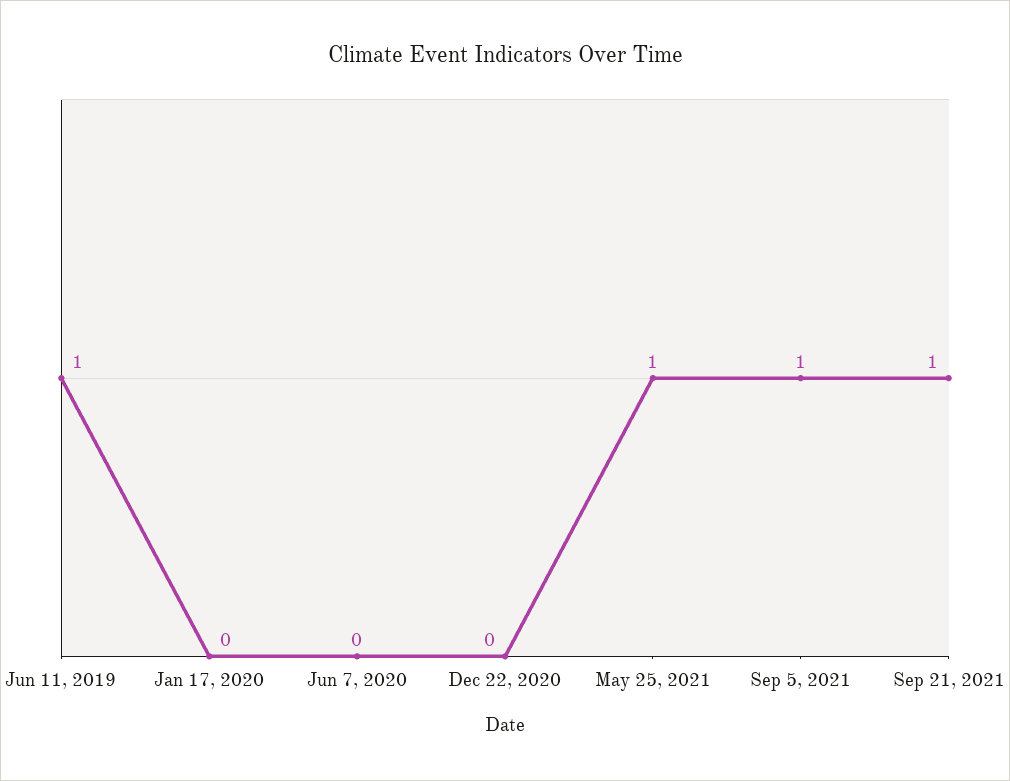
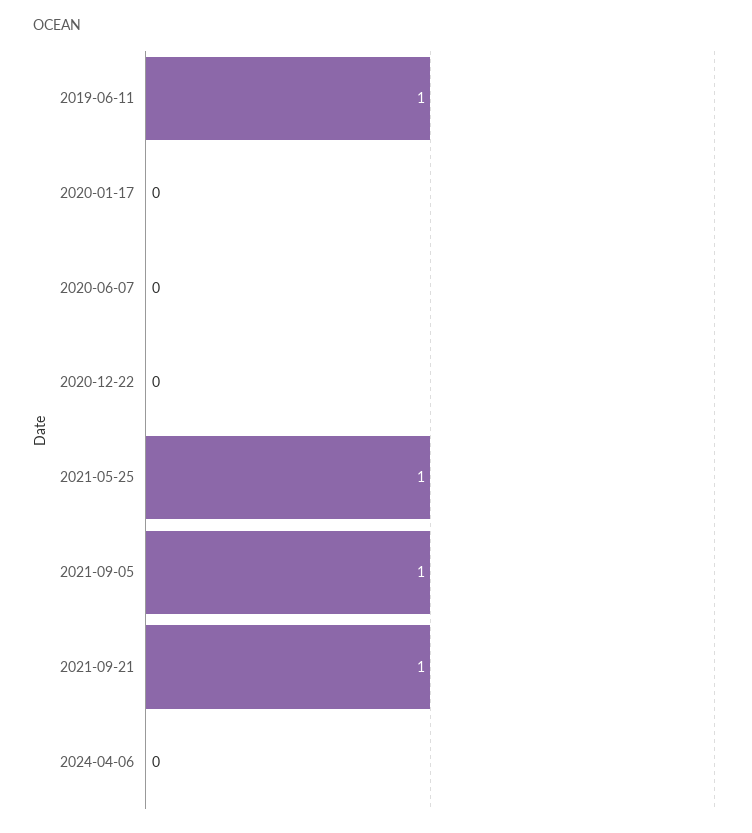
2024-04-06: none -> 0

